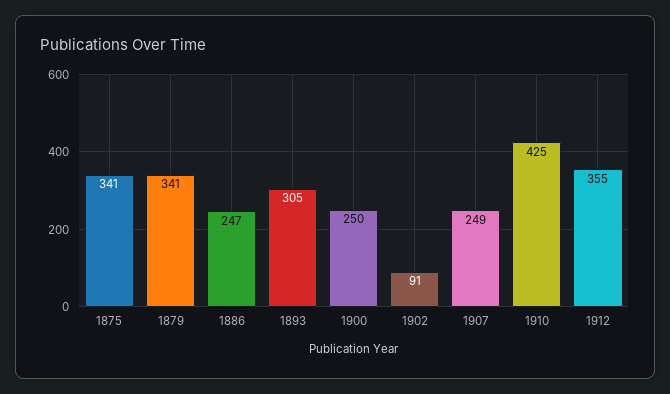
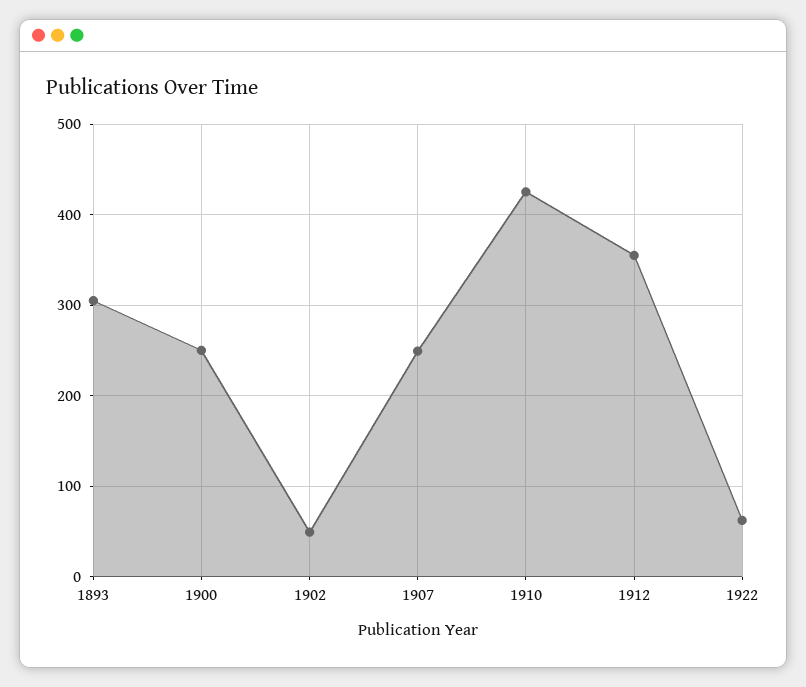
1875: 341 -> none
1879: 341 -> none
1886: 247 -> none
1902: 91 -> 50
1922: none -> 60

